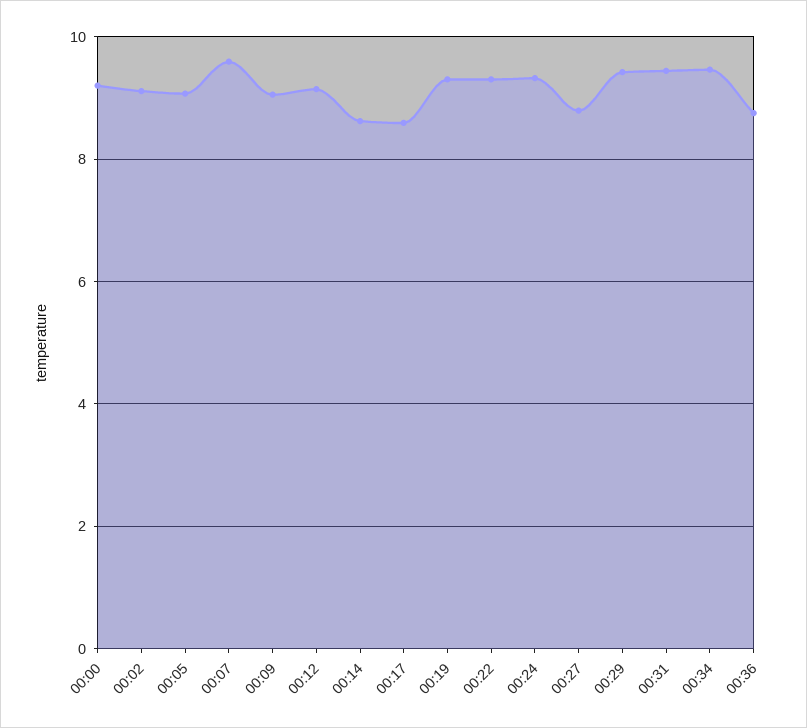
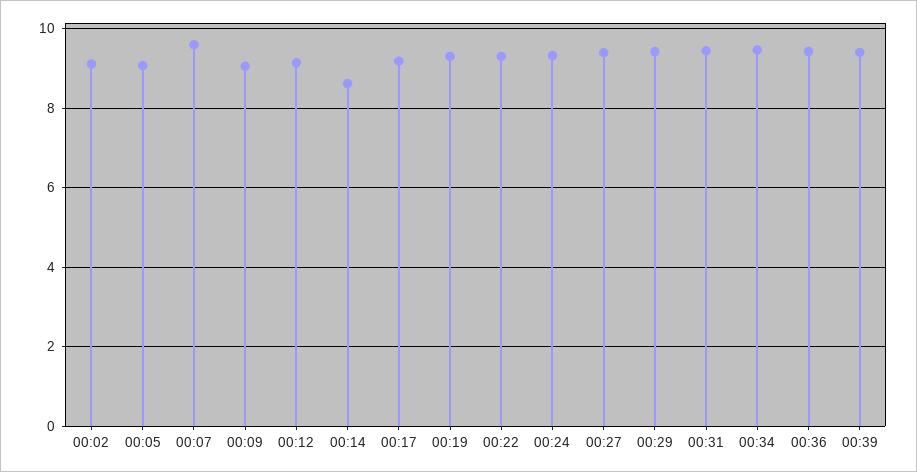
00:00: 9.2 -> none
00:17: 8.6 -> 9.2
00:27: 8.8 -> 9.4
00:36: 8.8 -> 9.4
00:39: none -> 9.4

